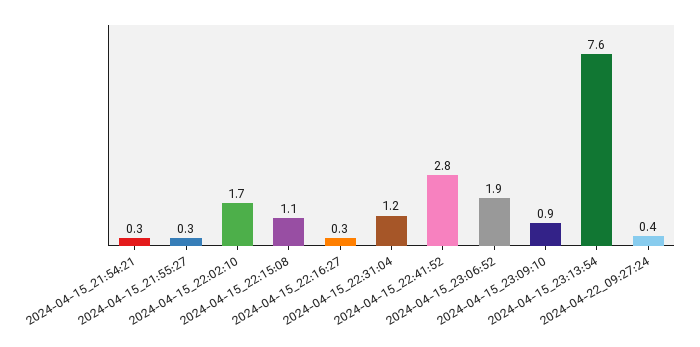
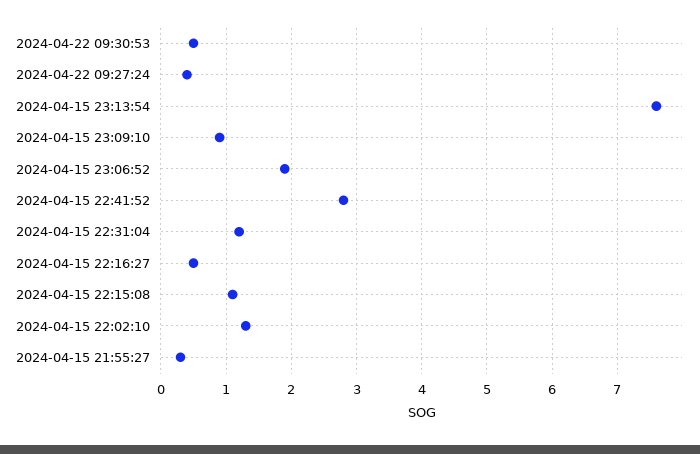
2024-04-15_21:54:21: 0.3 -> none
2024-04-15_22:02:10: 1.7 -> 1.3
2024-04-15_22:16:27: 0.3 -> 0.5
2024-04-22 09:30:53: none -> 0.5

